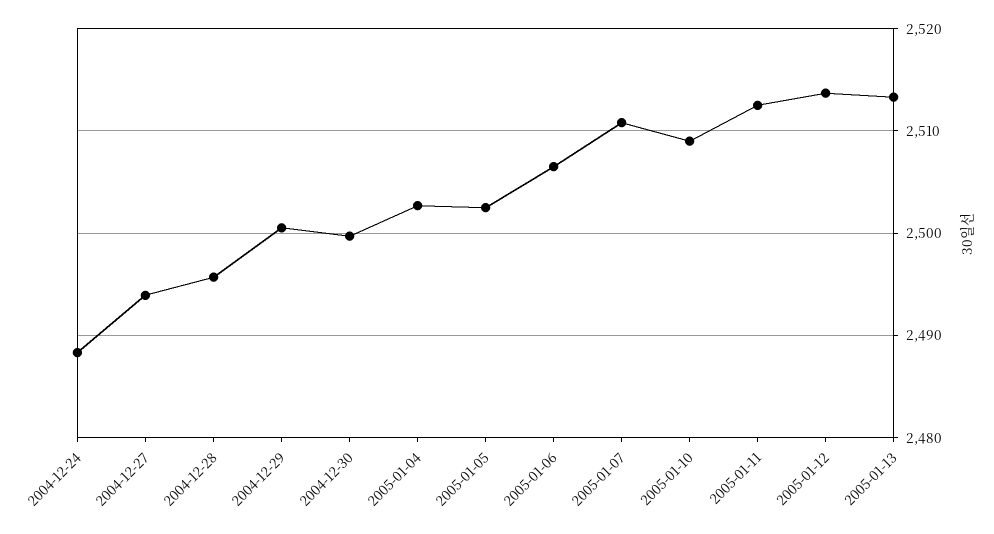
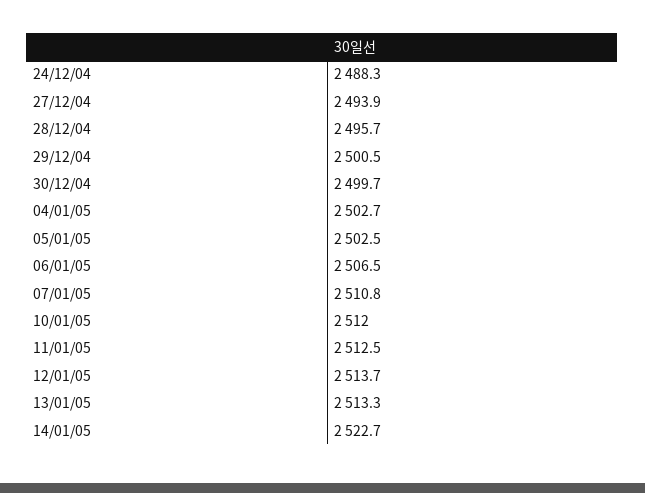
2005-01-10: 2509 -> 2512
14/01/05: none -> 2522.7

